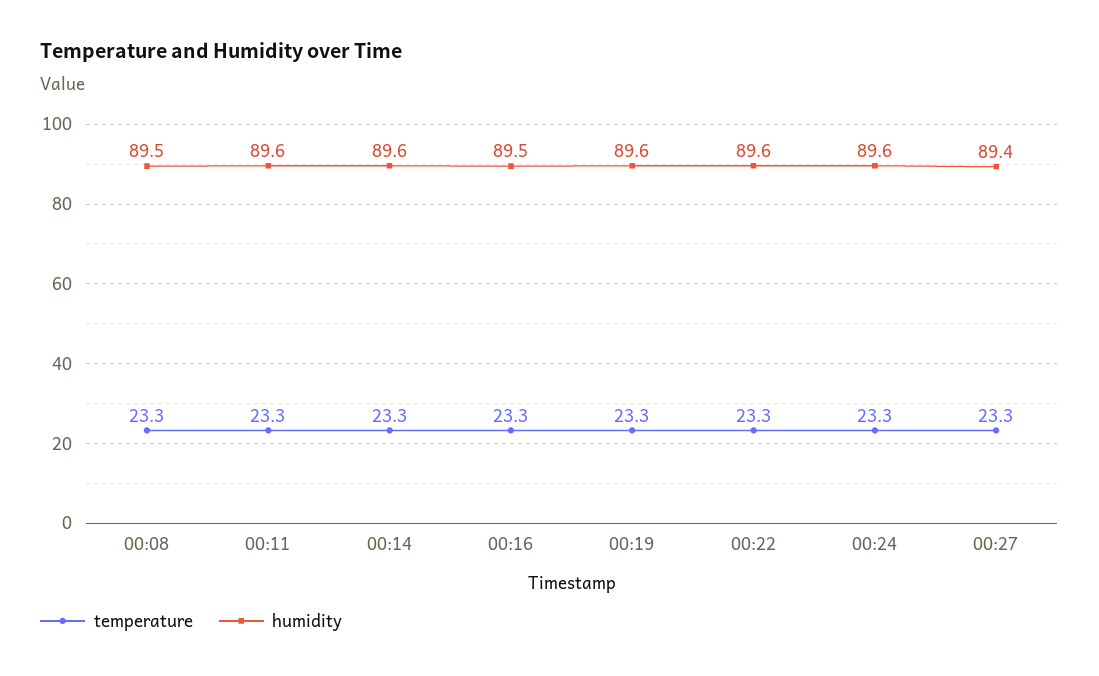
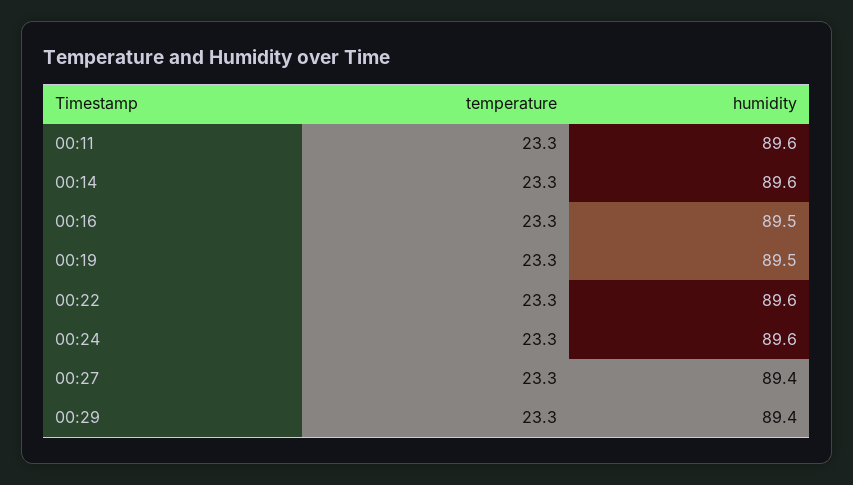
temperature, 00:08: 23.3 -> none
humidity, 00:08: 89.5 -> none
humidity, 00:19: 89.6 -> 89.5
temperature, 00:29: none -> 23.3
humidity, 00:29: none -> 89.4

